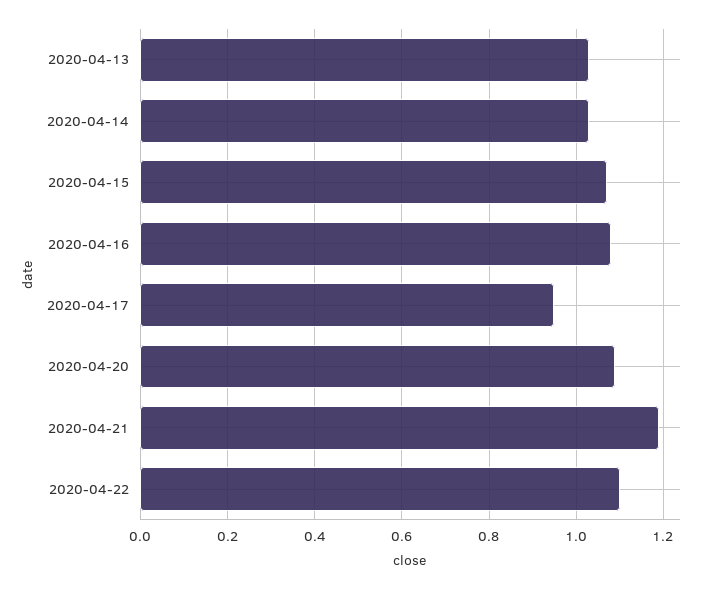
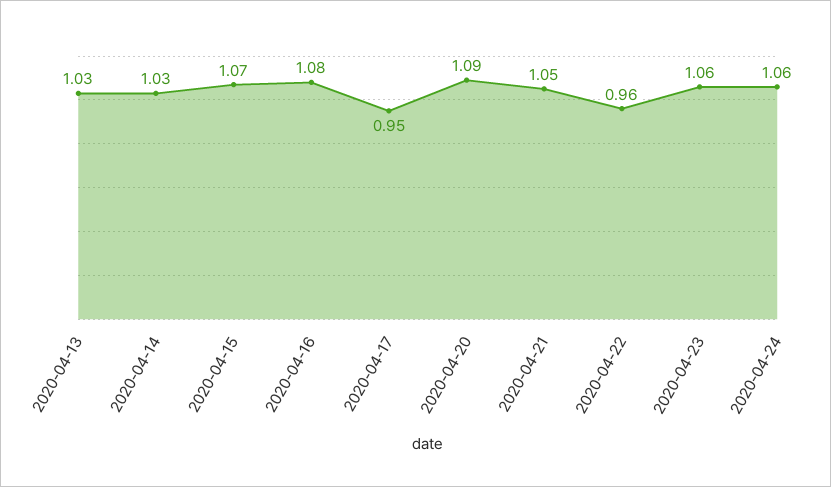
2020-04-21: 1.2 -> 1.05
2020-04-22: 1.1 -> 0.96
2020-04-23: none -> 1.06
2020-04-24: none -> 1.06

